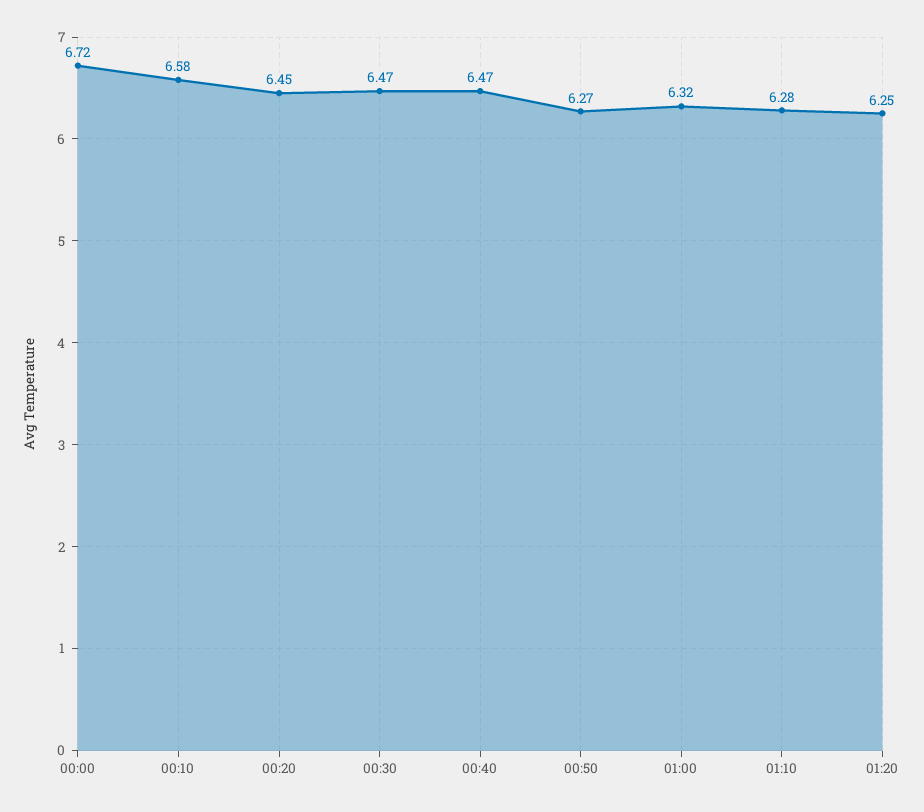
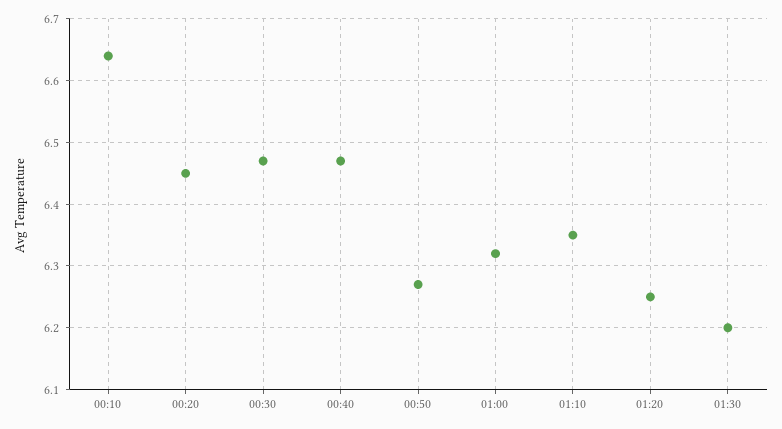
00:00: 6.72 -> none
00:10: 6.58 -> 6.64
01:10: 6.28 -> 6.35
01:30: none -> 6.2

